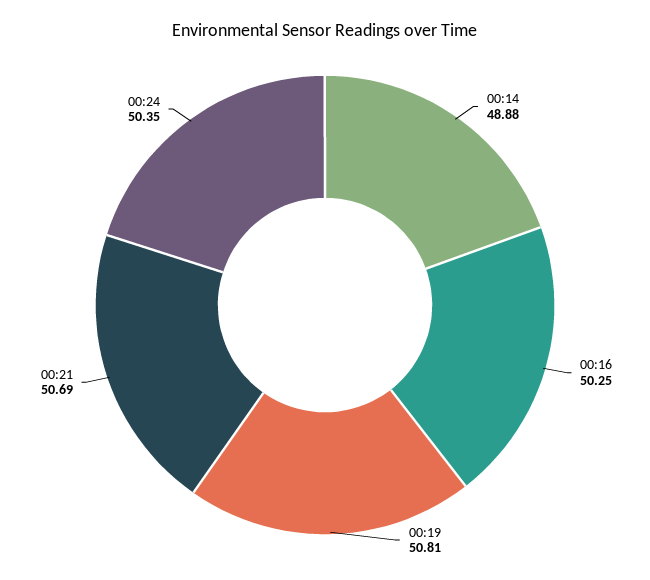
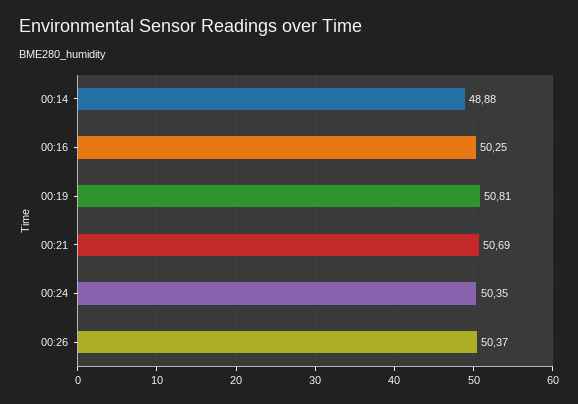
00:26: none -> 50.37

